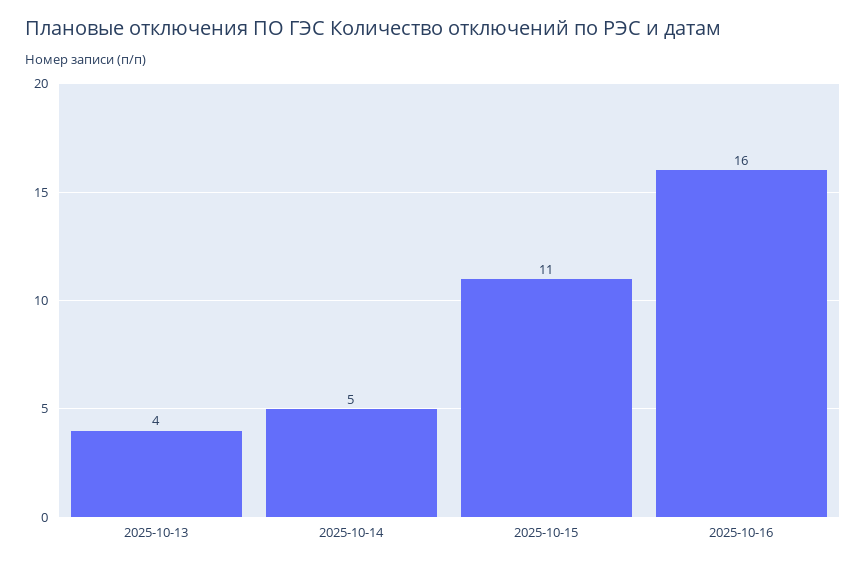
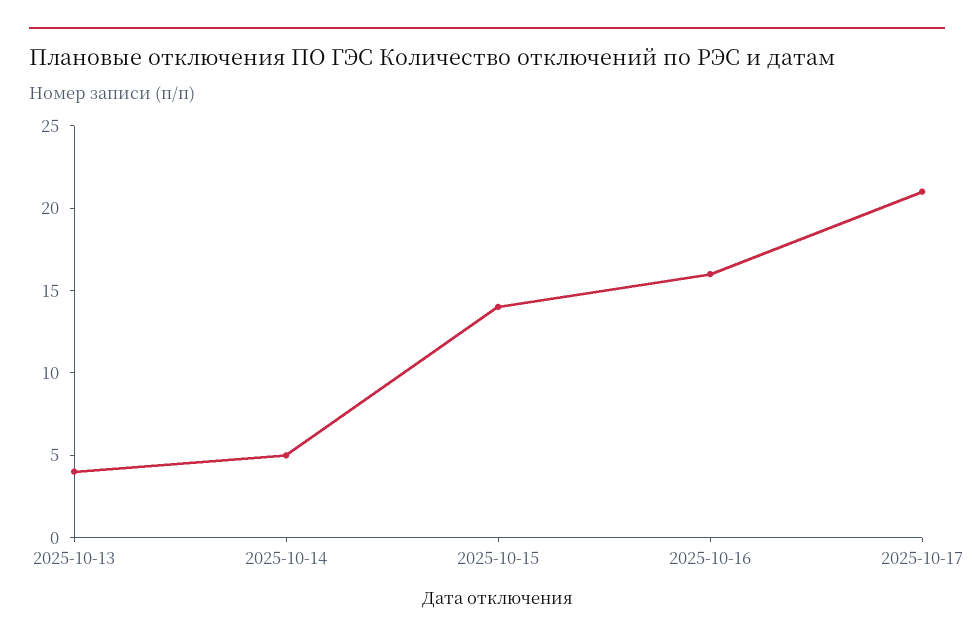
2025-10-15: 11 -> 14
2025-10-17: none -> 21

